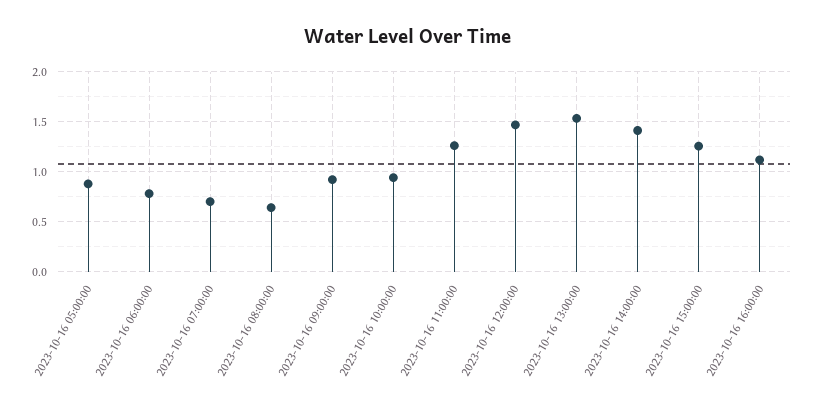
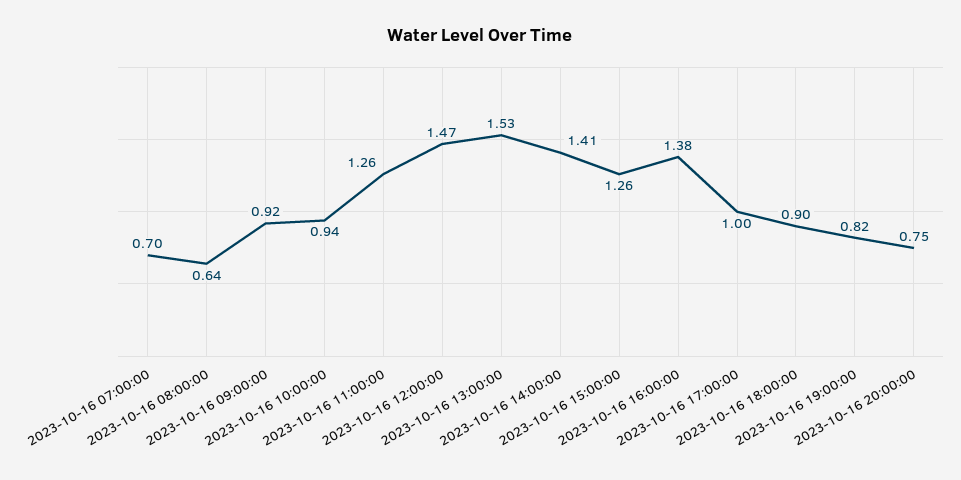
2023-10-16 05:00:00: 0.9 -> none
2023-10-16 06:00:00: 0.8 -> none
2023-10-16 16:00:00: 1.1 -> 1.38
2023-10-16 17:00:00: none -> 1
2023-10-16 18:00:00: none -> 0.9
2023-10-16 19:00:00: none -> 0.82
2023-10-16 20:00:00: none -> 0.75

